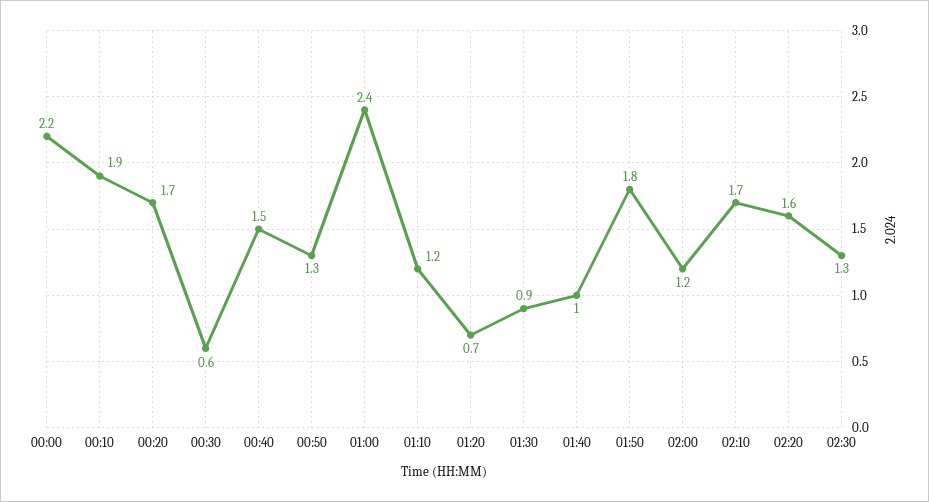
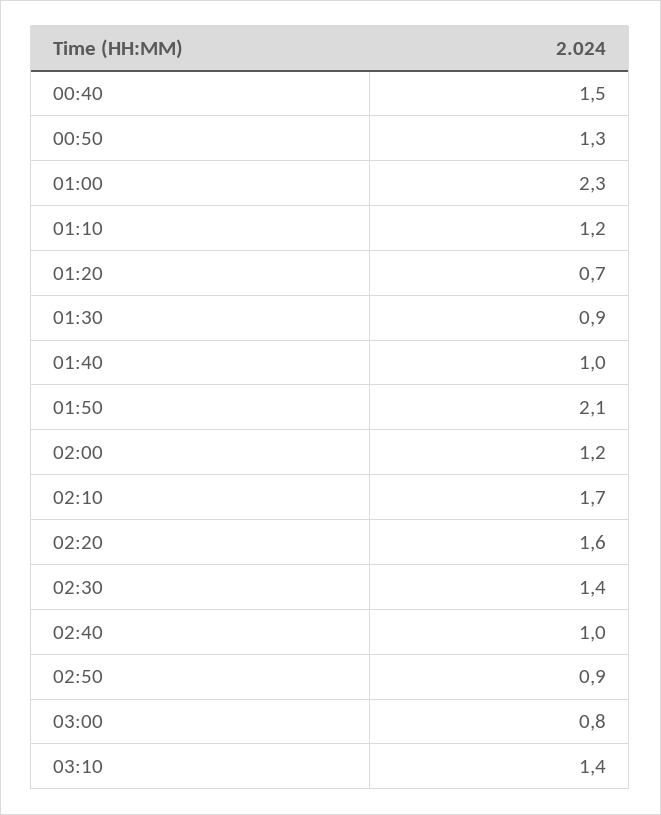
00:00: 2.2 -> none
00:10: 1.9 -> none
00:20: 1.7 -> none
00:30: 0.6 -> none
01:00: 2.4 -> 2.3
01:50: 1.8 -> 2.1
02:30: 1.3 -> 1.4
02:40: none -> 1
02:50: none -> 0.9
03:00: none -> 0.8
03:10: none -> 1.4

